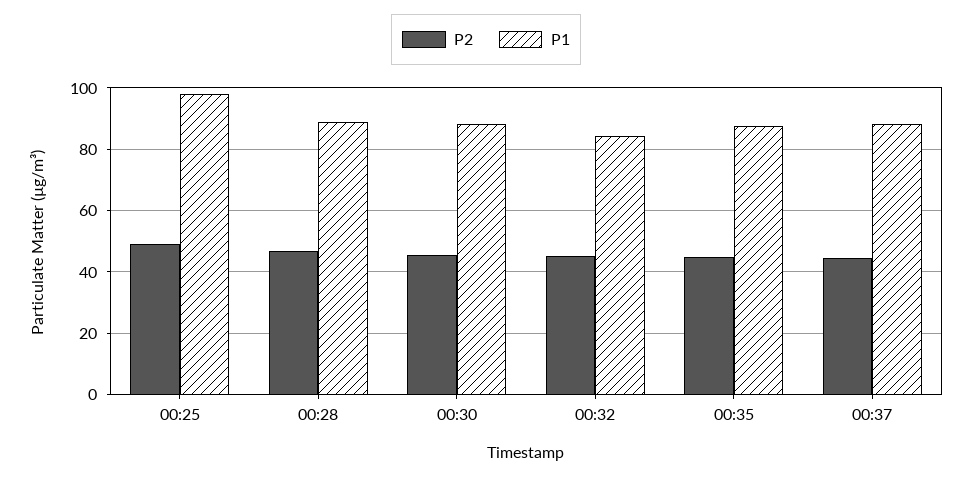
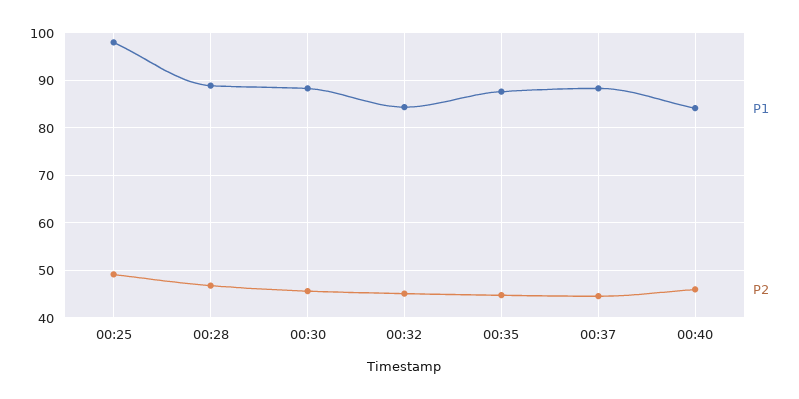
P1, 00:40: none -> 84
P2, 00:40: none -> 46

